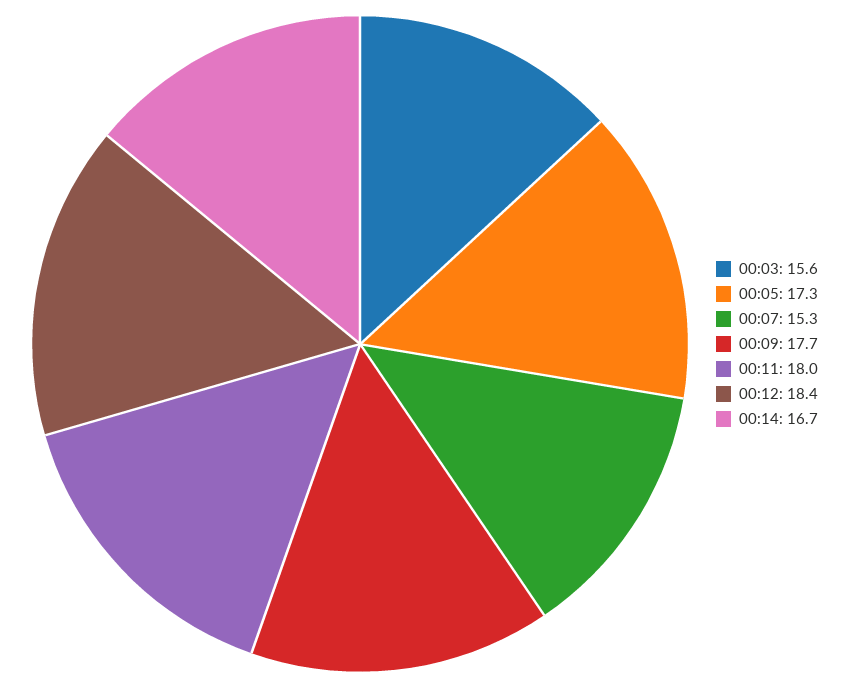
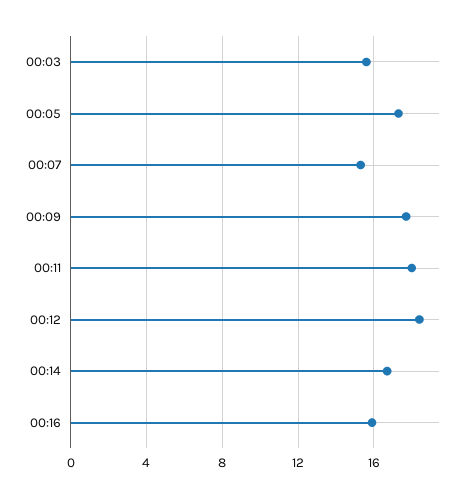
00:16: none -> 16

